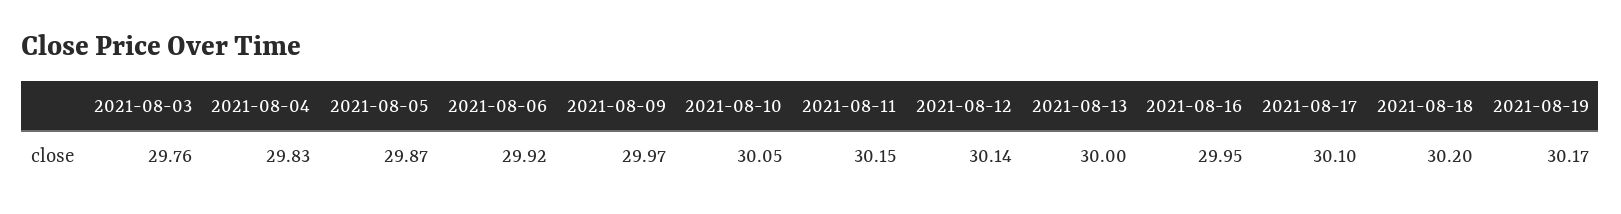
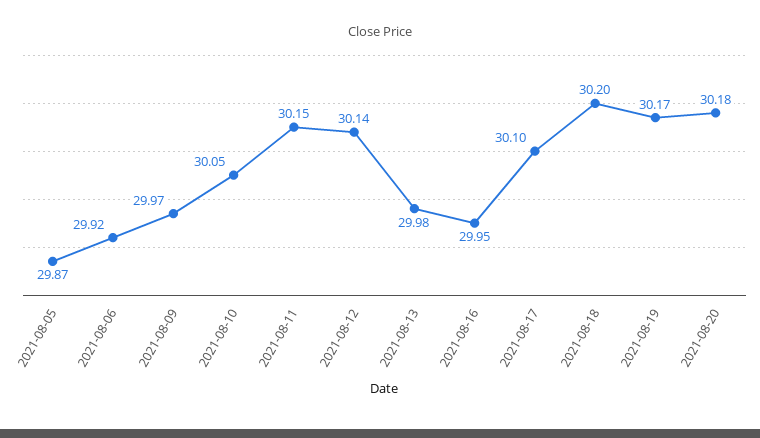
2021-08-03: 29.76 -> none
2021-08-04: 29.83 -> none
2021-08-13: 30 -> 29.98
2021-08-20: none -> 30.18

